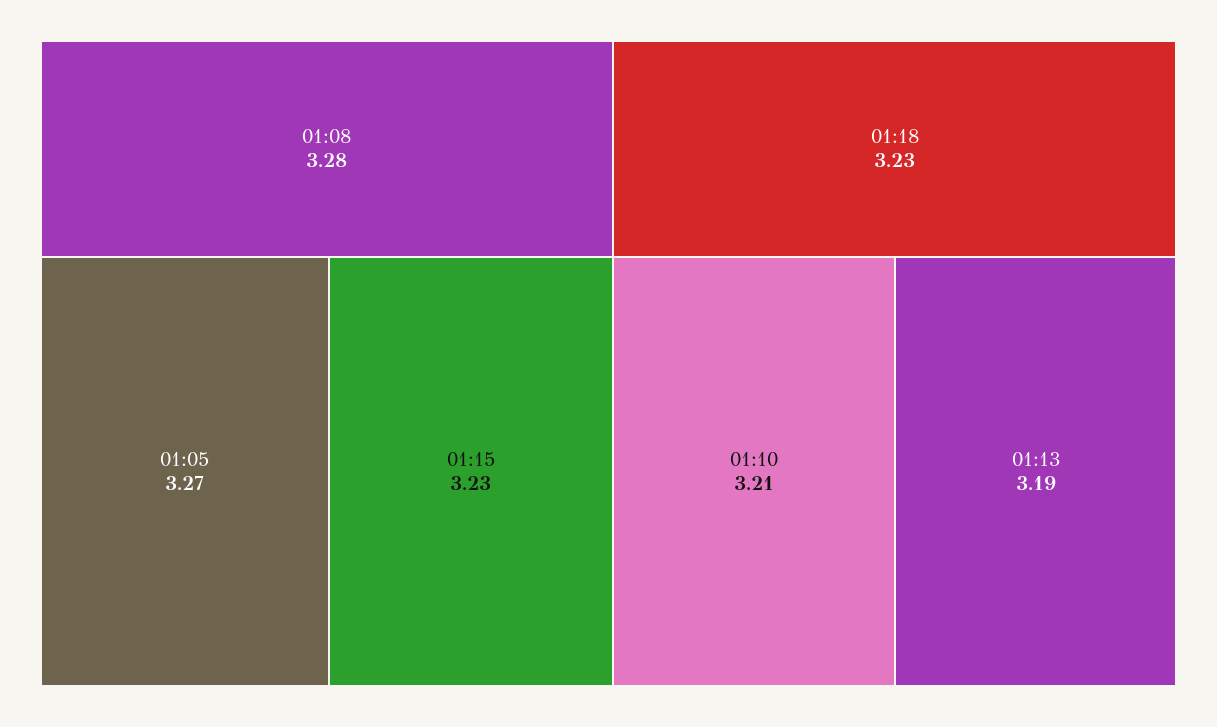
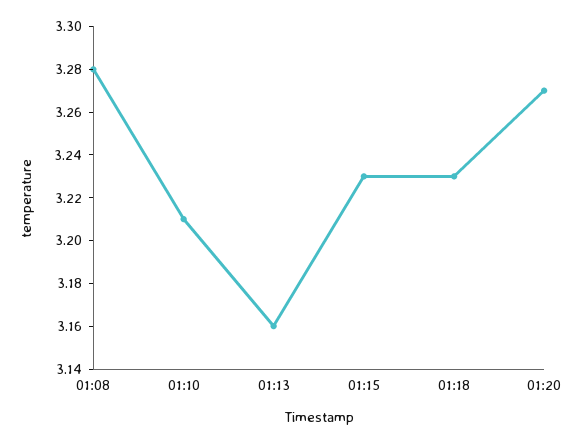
01:05: 3.27 -> none
01:13: 3.19 -> 3.16
01:20: none -> 3.27

